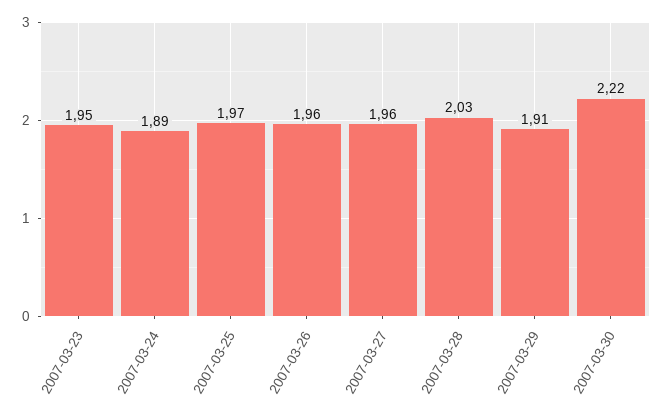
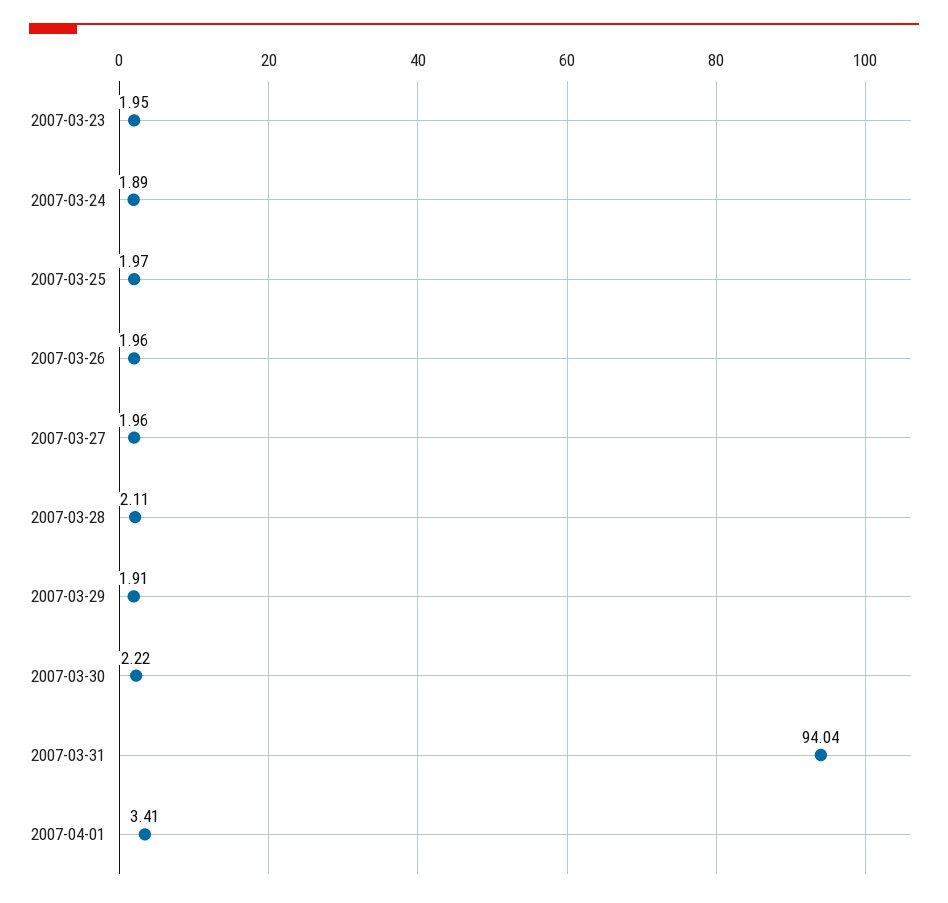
2007-03-28: 2.03 -> 2.11
2007-03-31: none -> 94.04
2007-04-01: none -> 3.41

